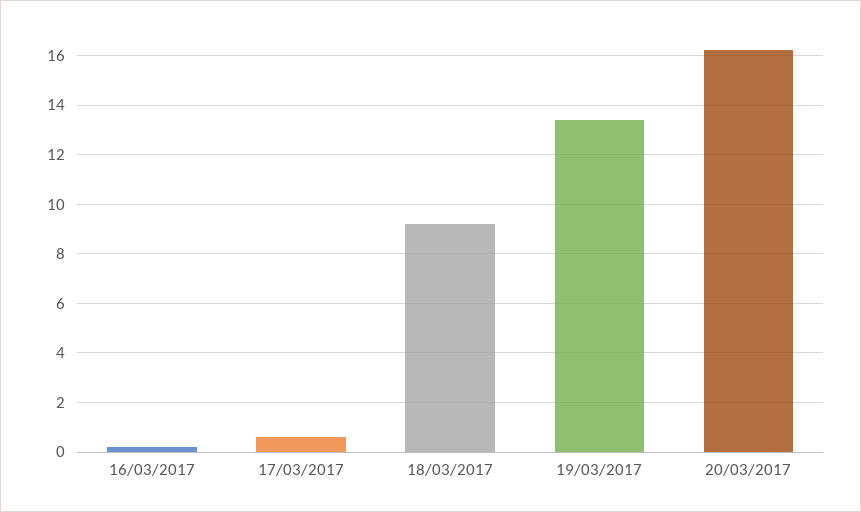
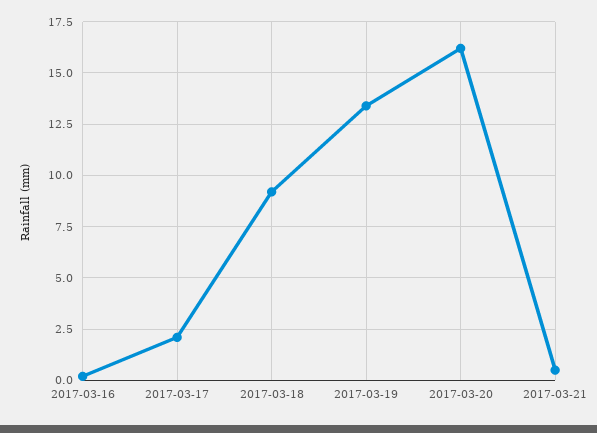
17/03/2017: 0.5 -> 2
2017-03-21: none -> 0.5

